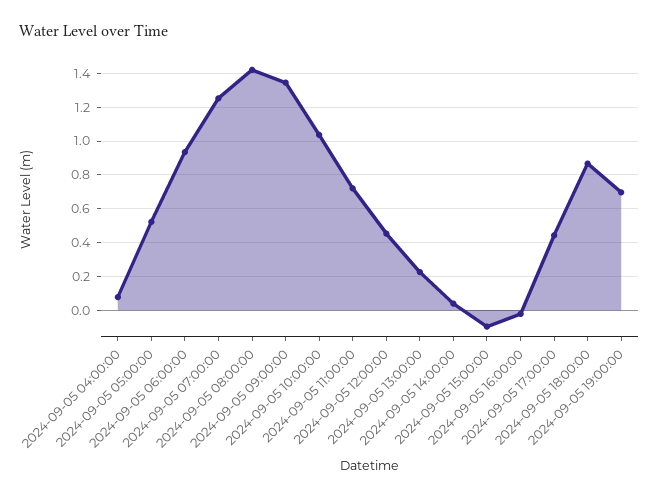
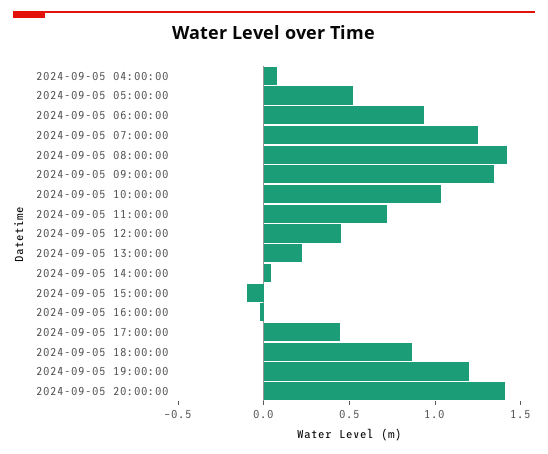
2024-09-05 19:00:00: 0.7 -> 1.2
2024-09-05 20:00:00: none -> 1.4

